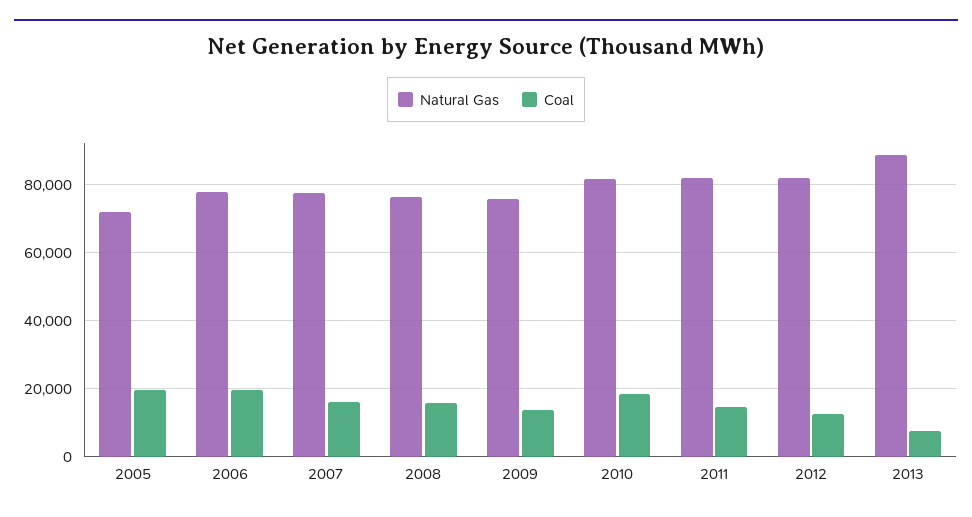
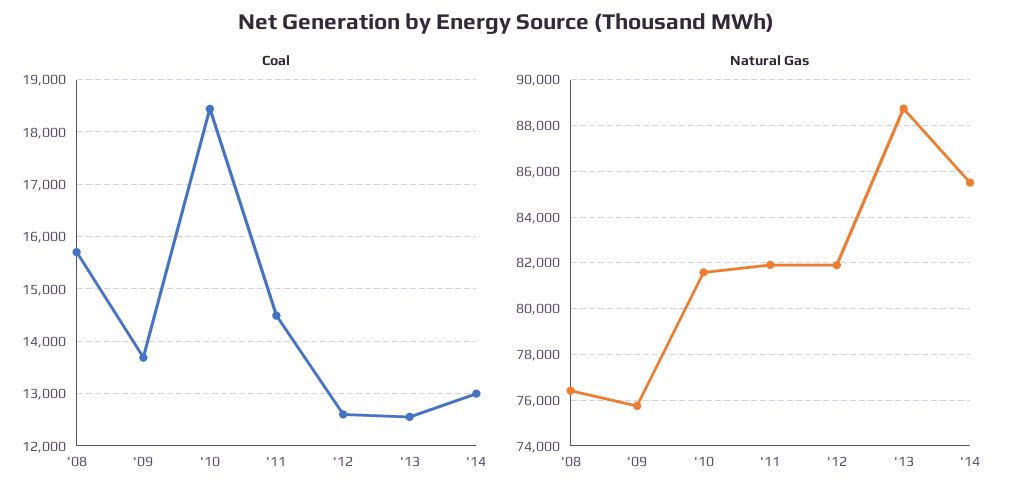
Natural Gas, 2005: 72000 -> none
Coal, 2005: 20000 -> none
Natural Gas, 2006: 78000 -> none
Coal, 2006: 20000 -> none
Natural Gas, 2007: 78000 -> none
Coal, 2007: 16000 -> none
Coal, 2013: 8000 -> 12600
Coal, '14: none -> 13000
Natural Gas, '14: none -> 85500

